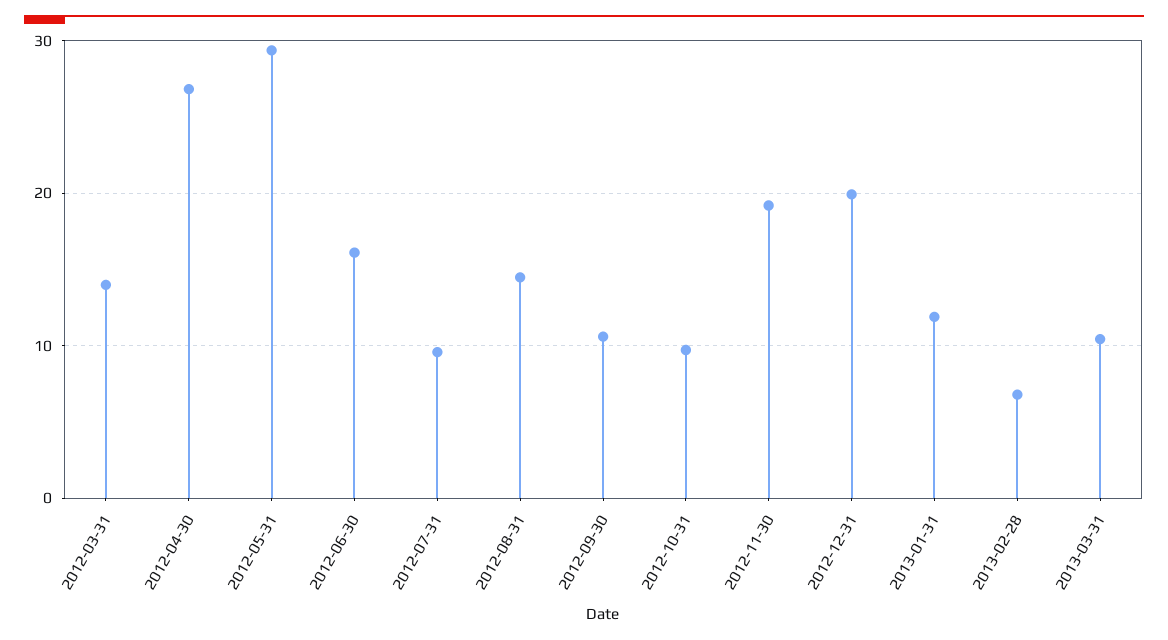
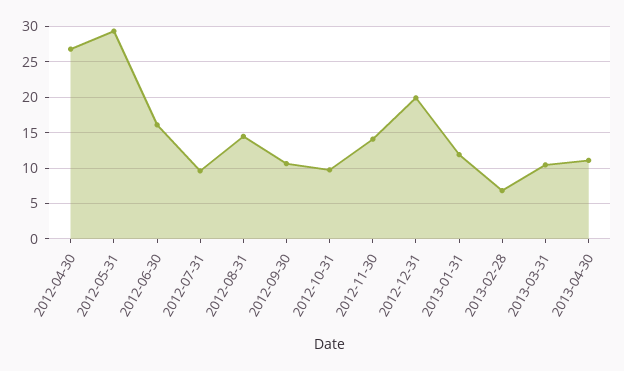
2012-03-31: 14 -> none
2012-11-30: 19 -> 14
2013-04-30: none -> 11

